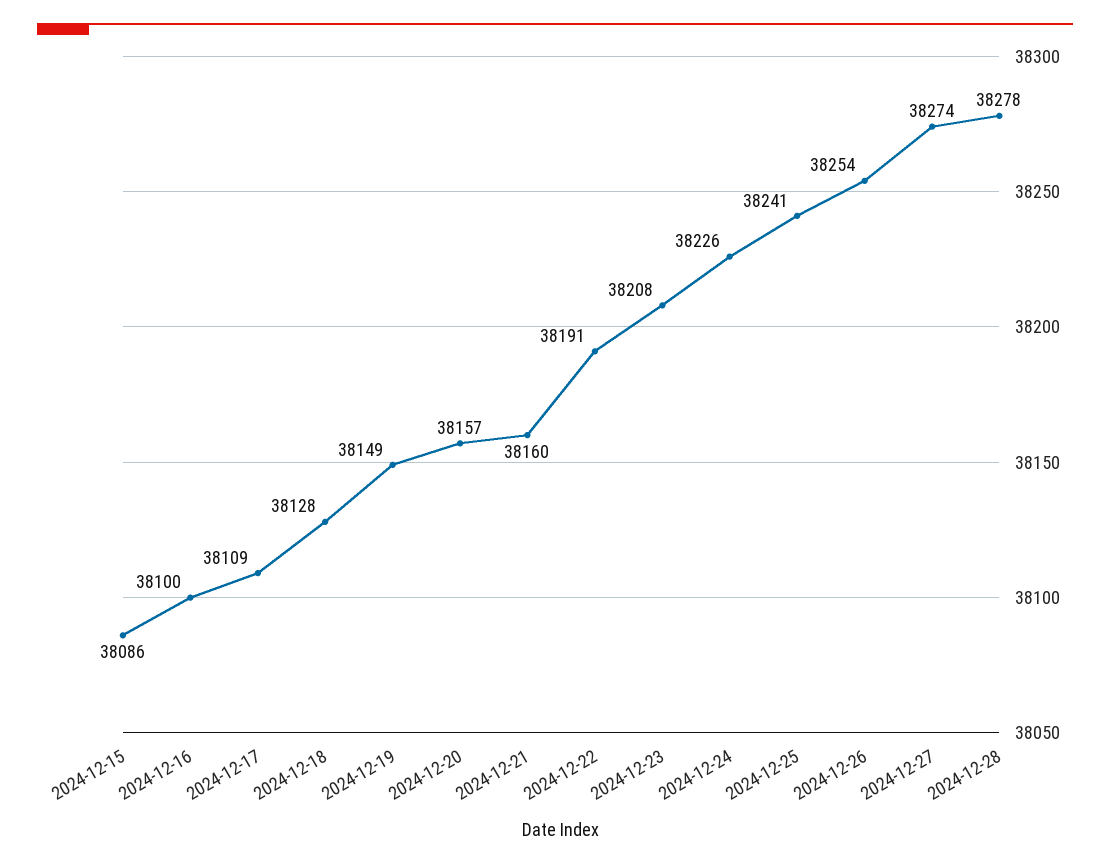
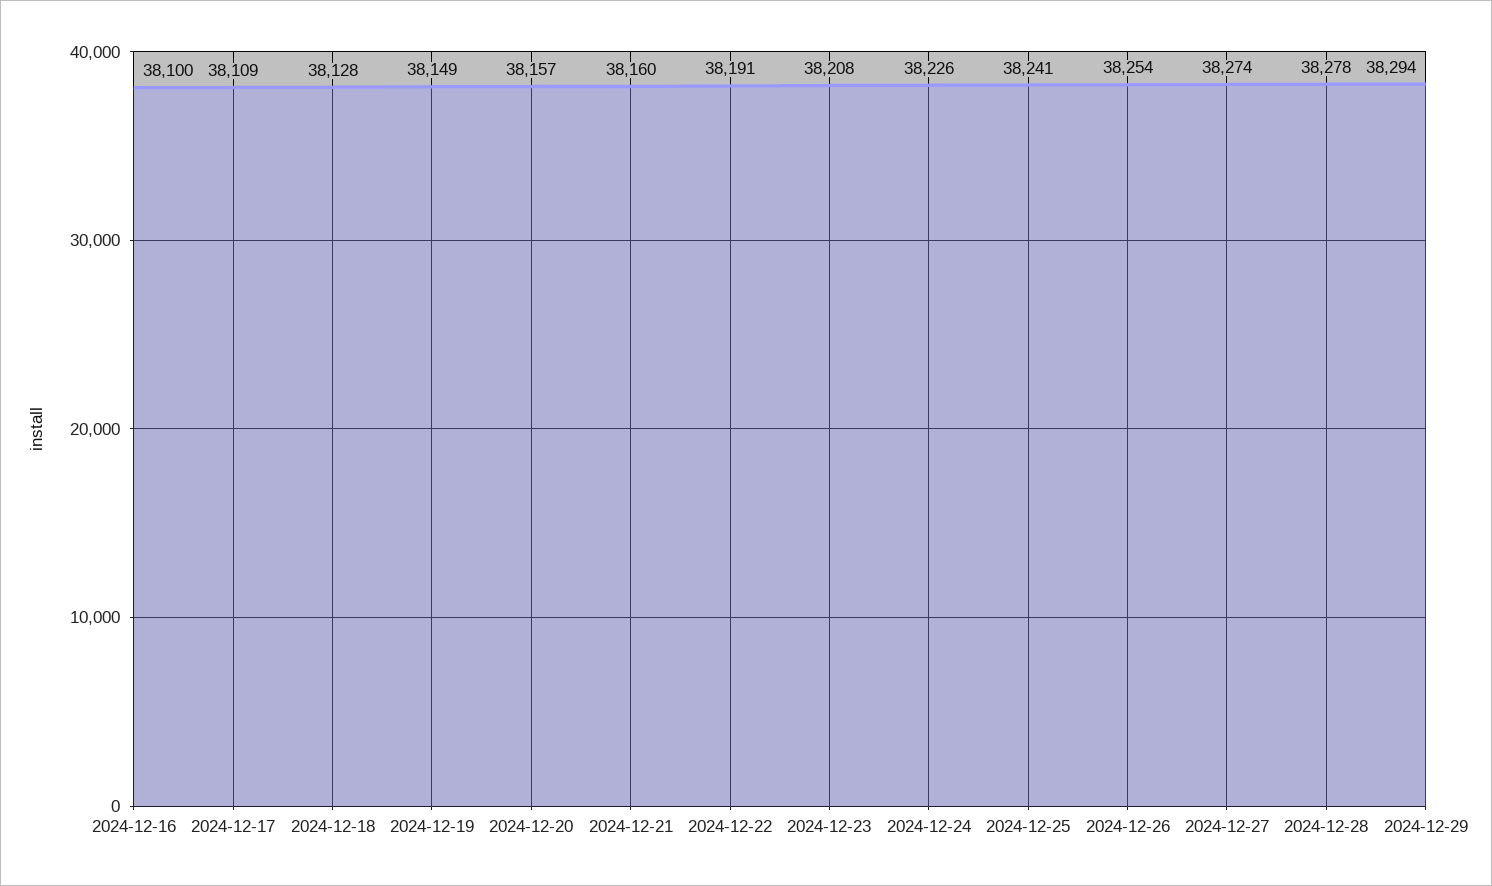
2024-12-15: 38086 -> none
2024-12-29: none -> 38294

